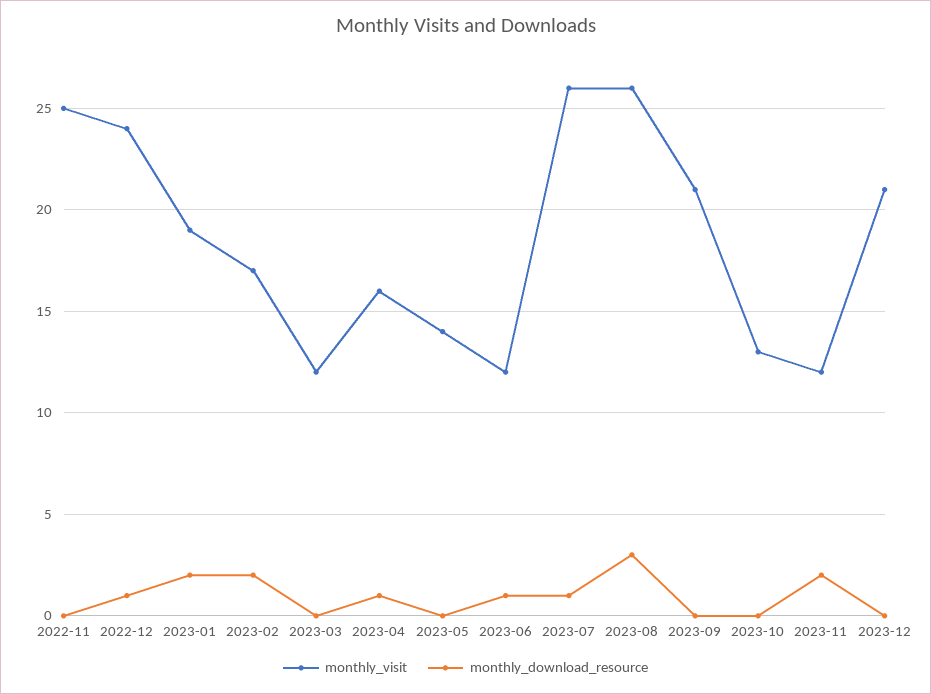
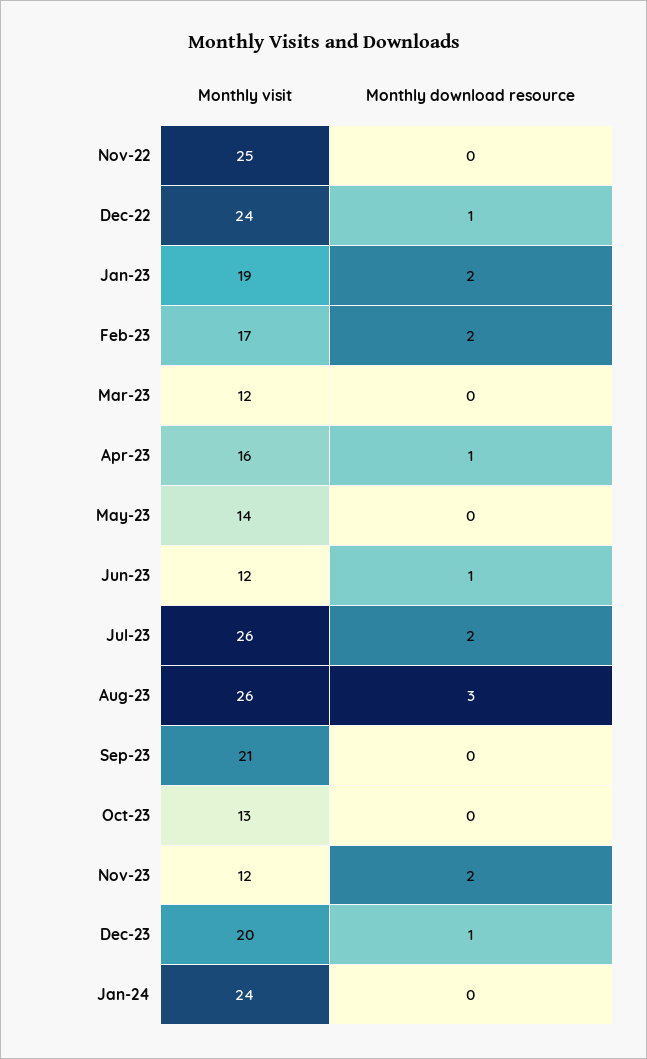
monthly_download_resource, 2023-07: 1 -> 2
monthly_visit, 2023-12: 21 -> 20
monthly_download_resource, 2023-12: 0 -> 1
monthly_visit, Jan-24: none -> 24
monthly_download_resource, Jan-24: none -> 0

